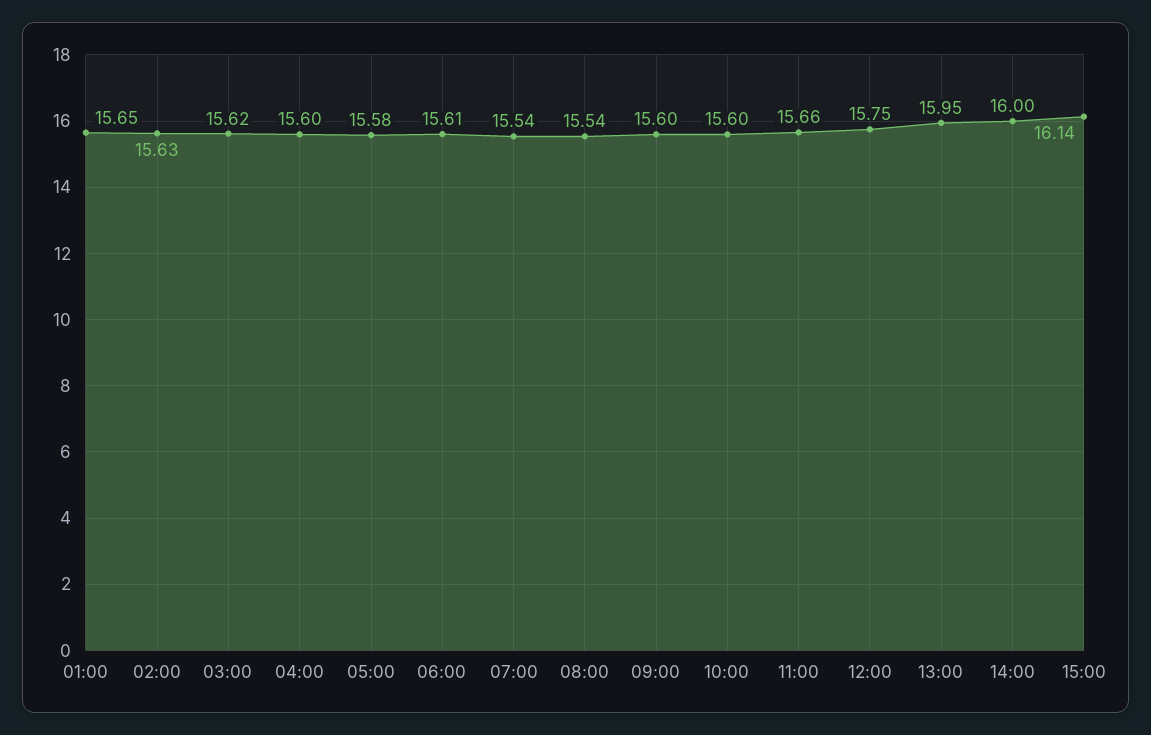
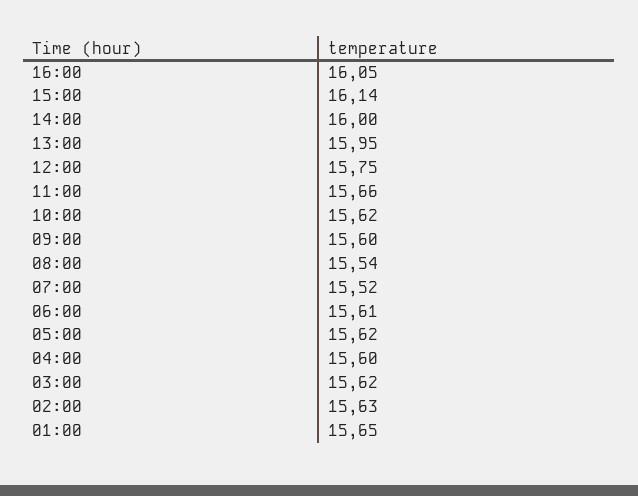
05:00: 15.58 -> 15.62
07:00: 15.54 -> 15.52
10:00: 15.6 -> 15.62
16:00: none -> 16.05

